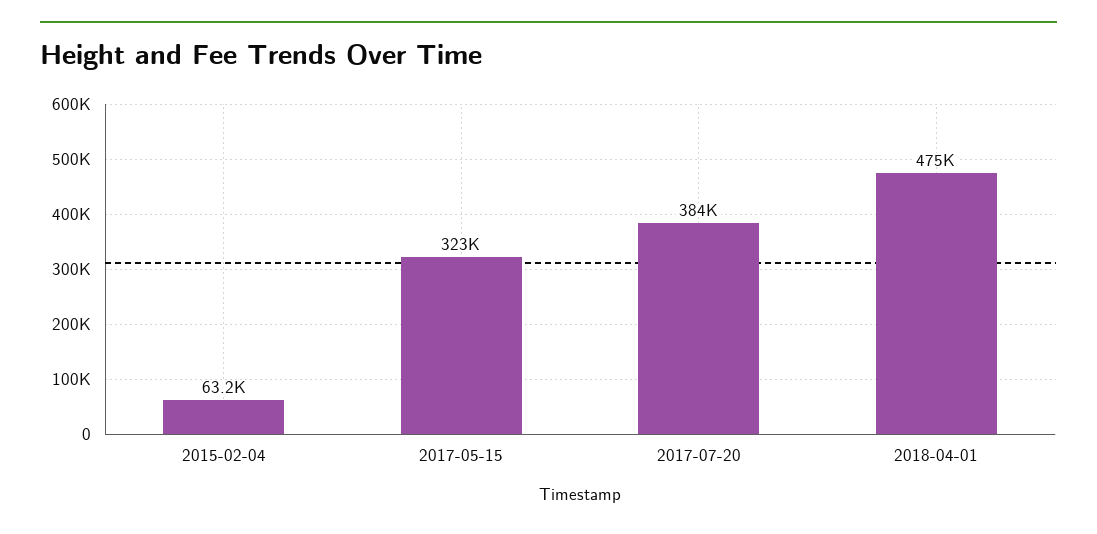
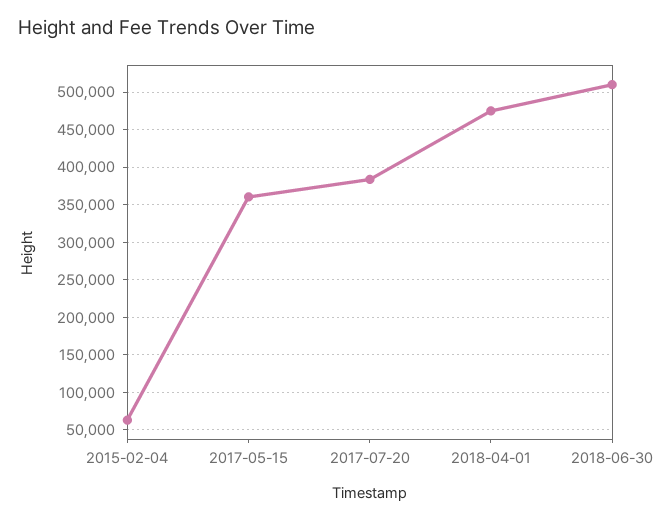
2017-05-15: 323000 -> 360000
2018-06-30: none -> 510000

